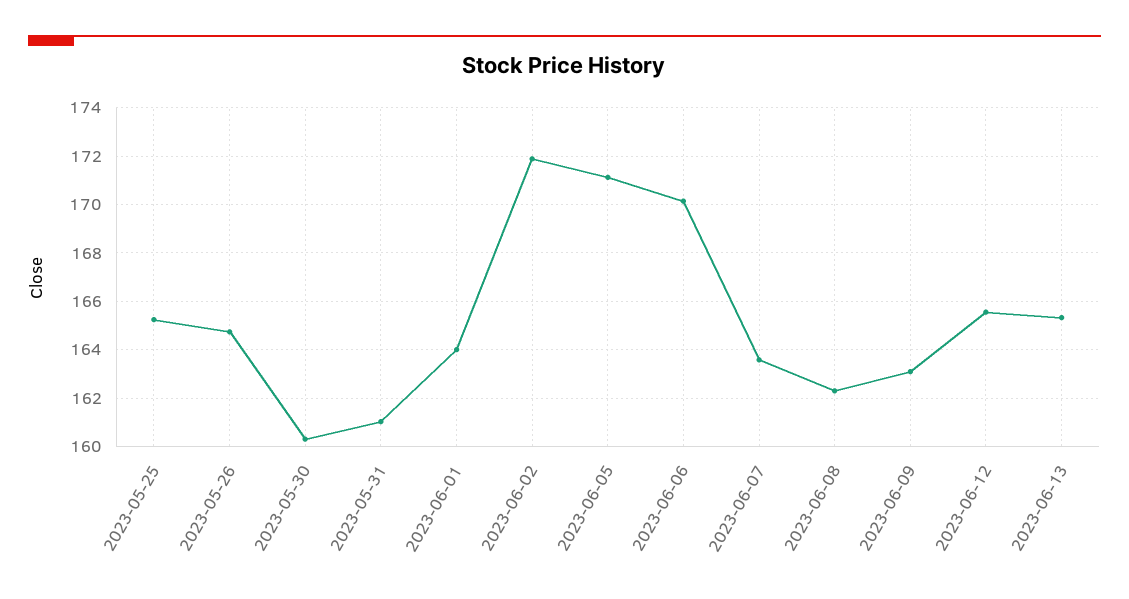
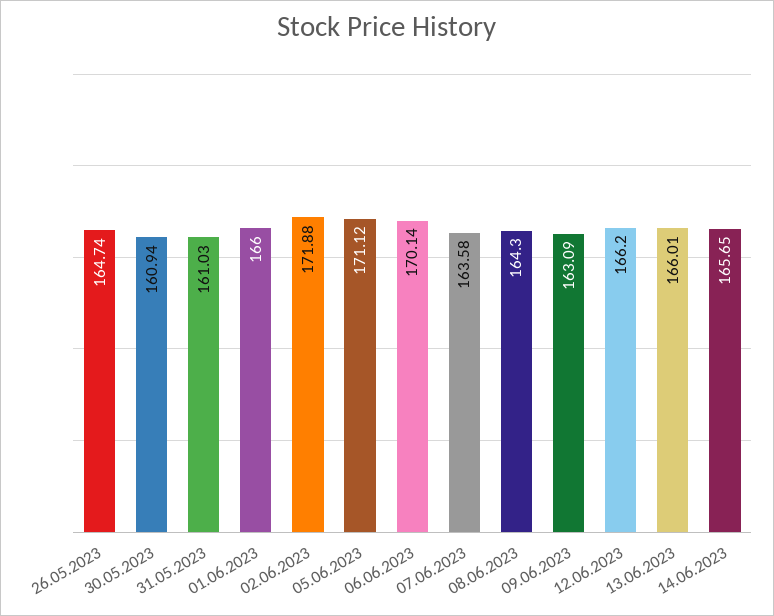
2023-05-25: 165.25 -> none
2023-05-30: 160.25 -> 160.94
2023-06-01: 164 -> 166
2023-06-08: 162.25 -> 164.3
2023-06-12: 165.5 -> 166.2
2023-06-13: 165.25 -> 166.01
14.06.2023: none -> 165.65

